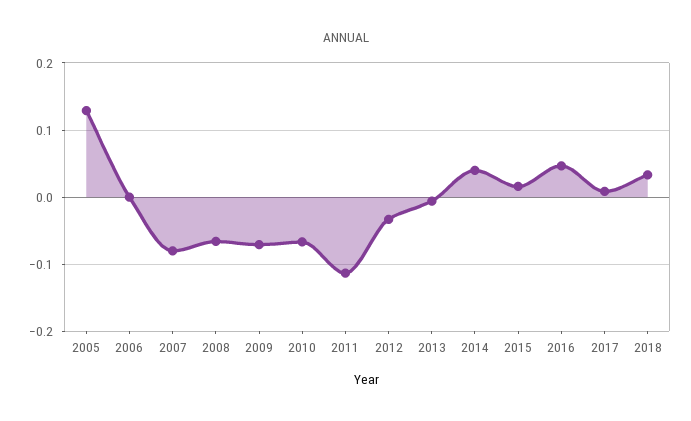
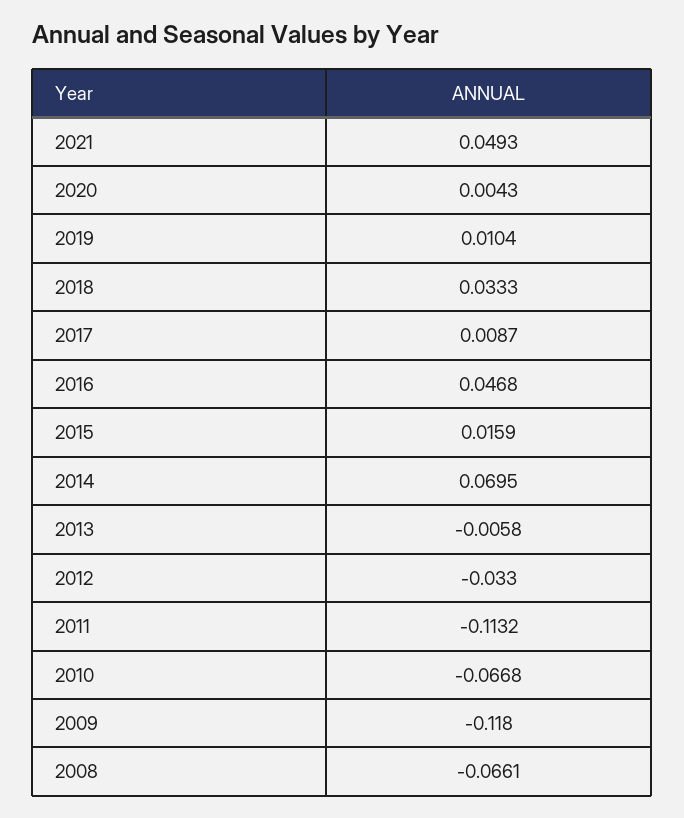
2005: 0.13 -> none
2006: 0 -> none
2007: -0.08 -> none
2009: -0.07 -> -0.118
2014: 0.04 -> 0.0695
2021: none -> 0.0493
2020: none -> 0.0043
2019: none -> 0.0104

